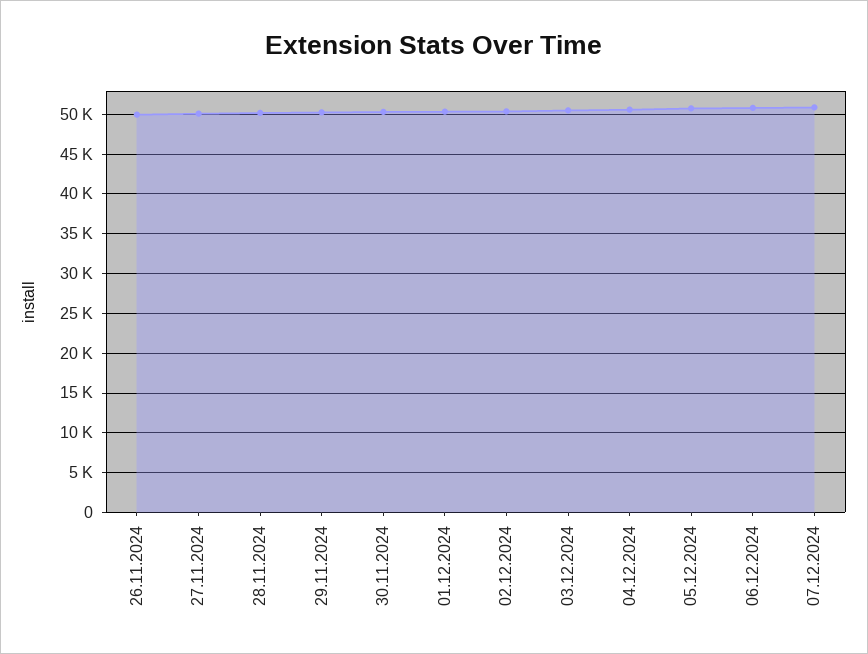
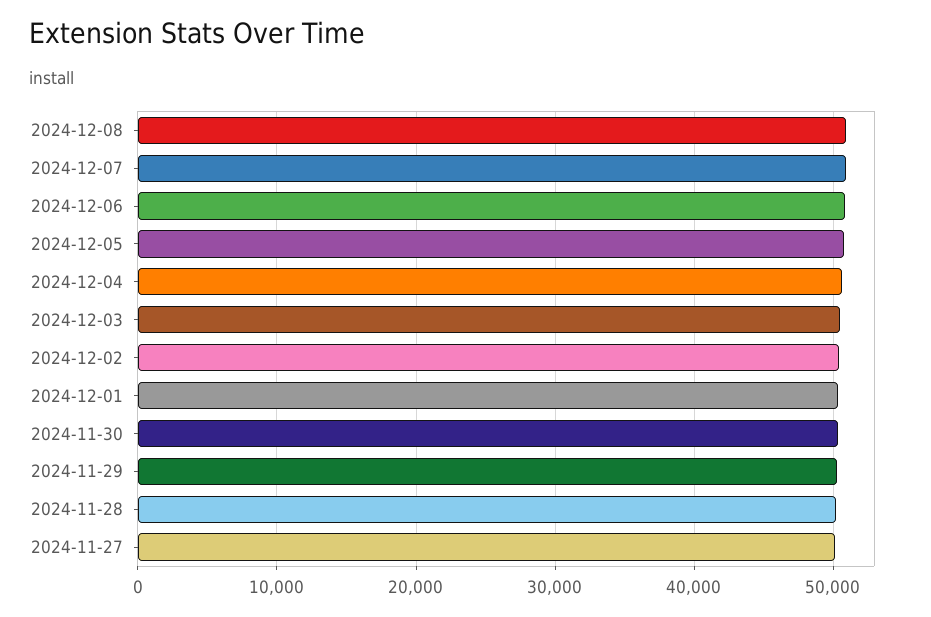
26.11.2024: 50000 -> none
2024-12-08: none -> 51000

